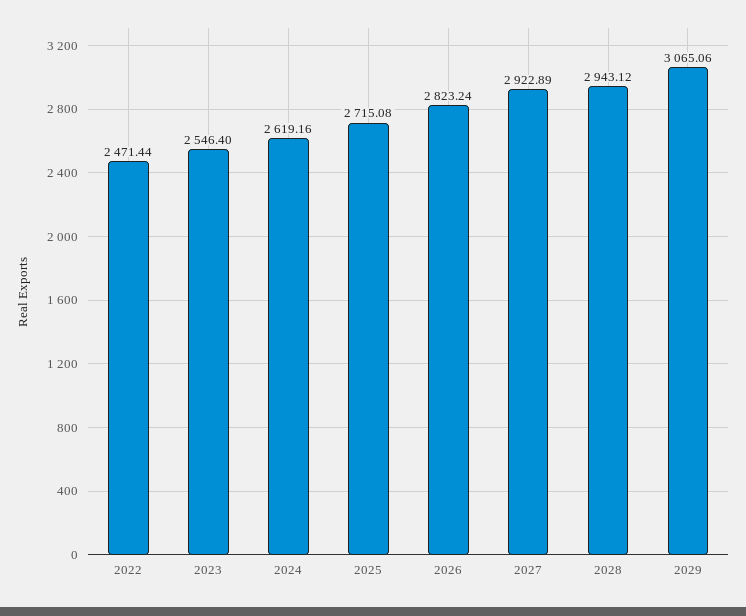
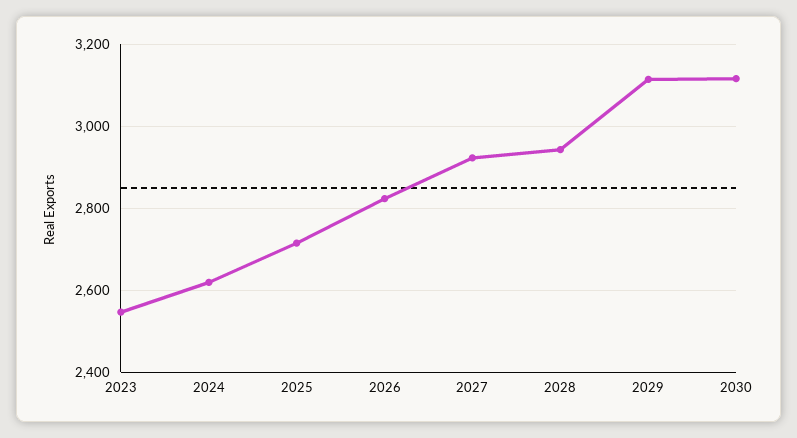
2022: 2471.44 -> none
2029: 3065.06 -> 3120
2030: none -> 3120

